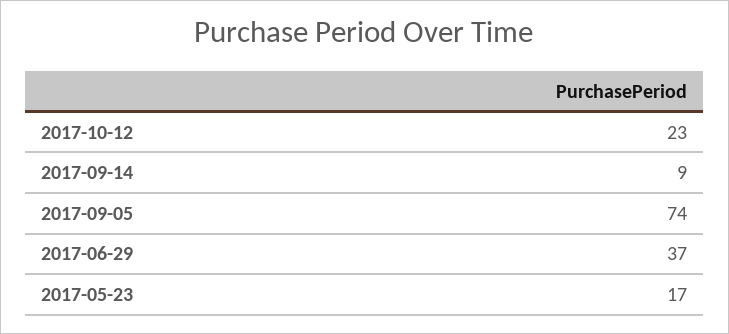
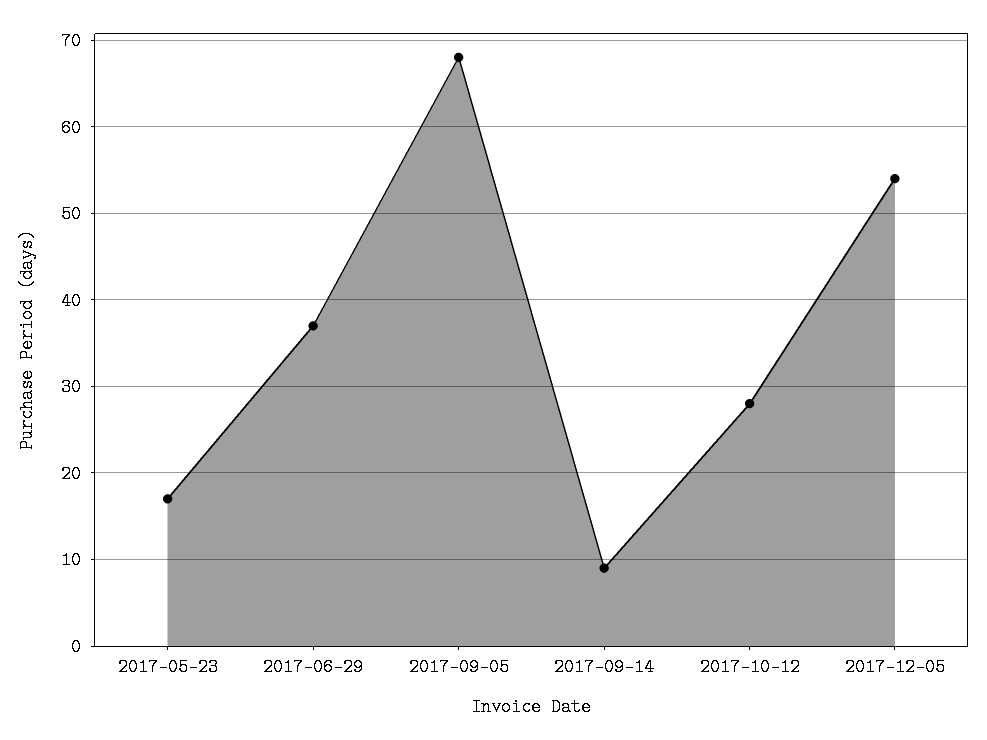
2017-10-12: 23 -> 28
2017-09-05: 74 -> 68
2017-12-05: none -> 54

